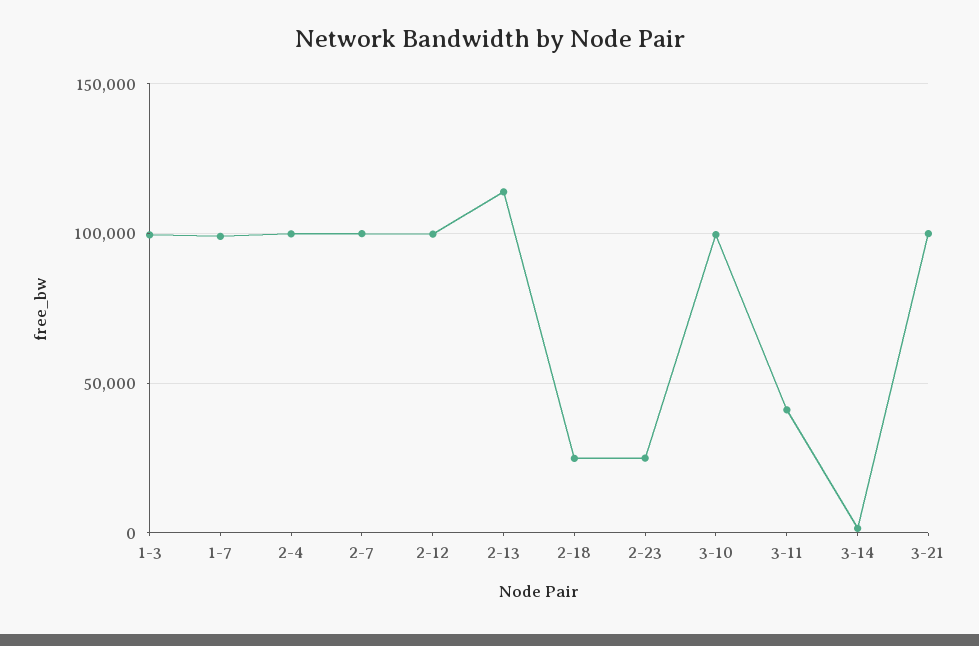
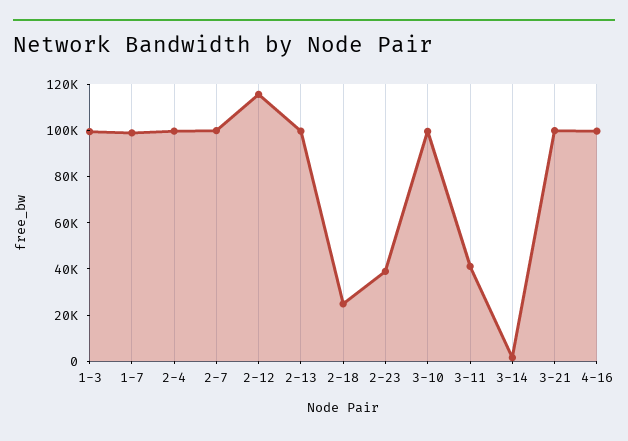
2-12: 100000 -> 115000
2-13: 115000 -> 100000
2-23: 25000 -> 40000
4-16: none -> 100000

